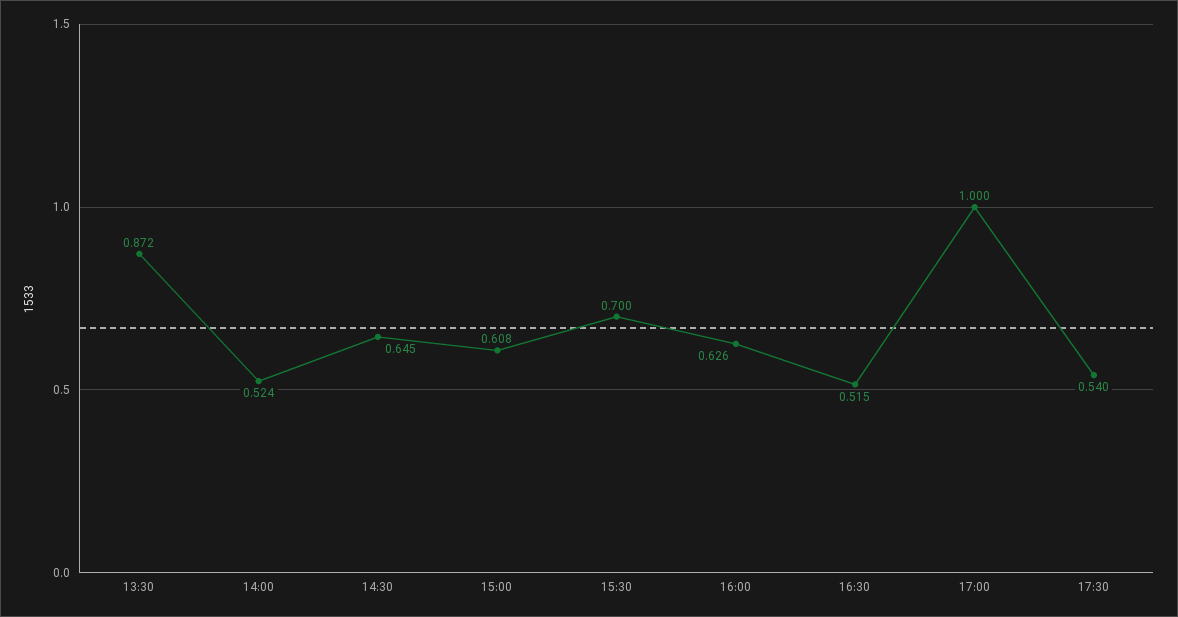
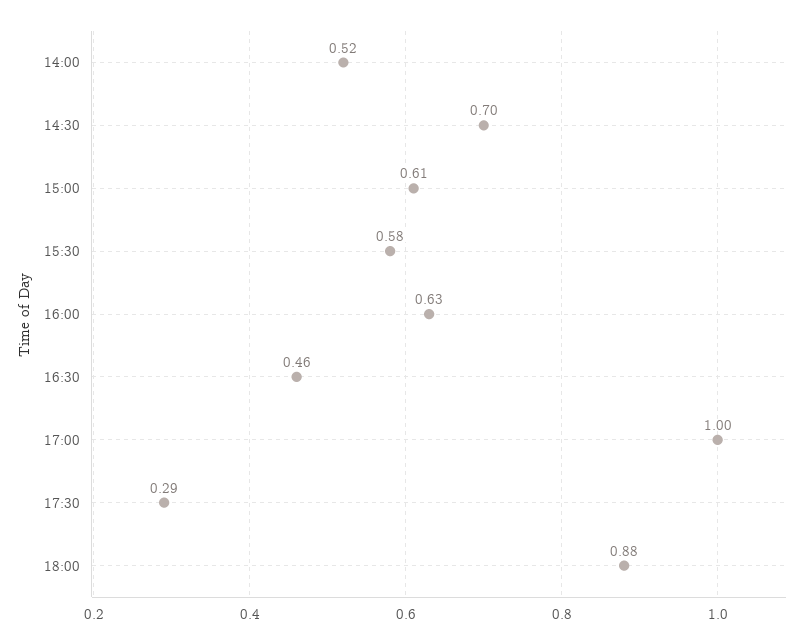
13:30: 0.872 -> none
14:30: 0.645 -> 0.7
15:30: 0.7 -> 0.58
16:30: 0.515 -> 0.46
17:30: 0.54 -> 0.29
18:00: none -> 0.88

